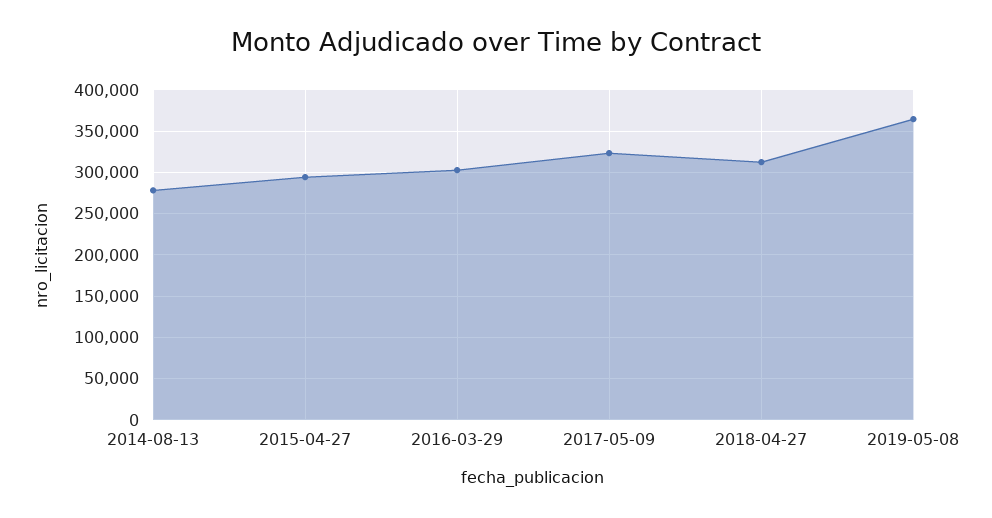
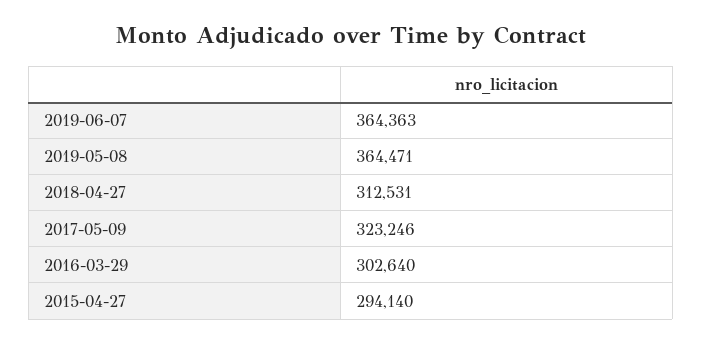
2014-08-13: 280000 -> none
2019-06-07: none -> 364363

